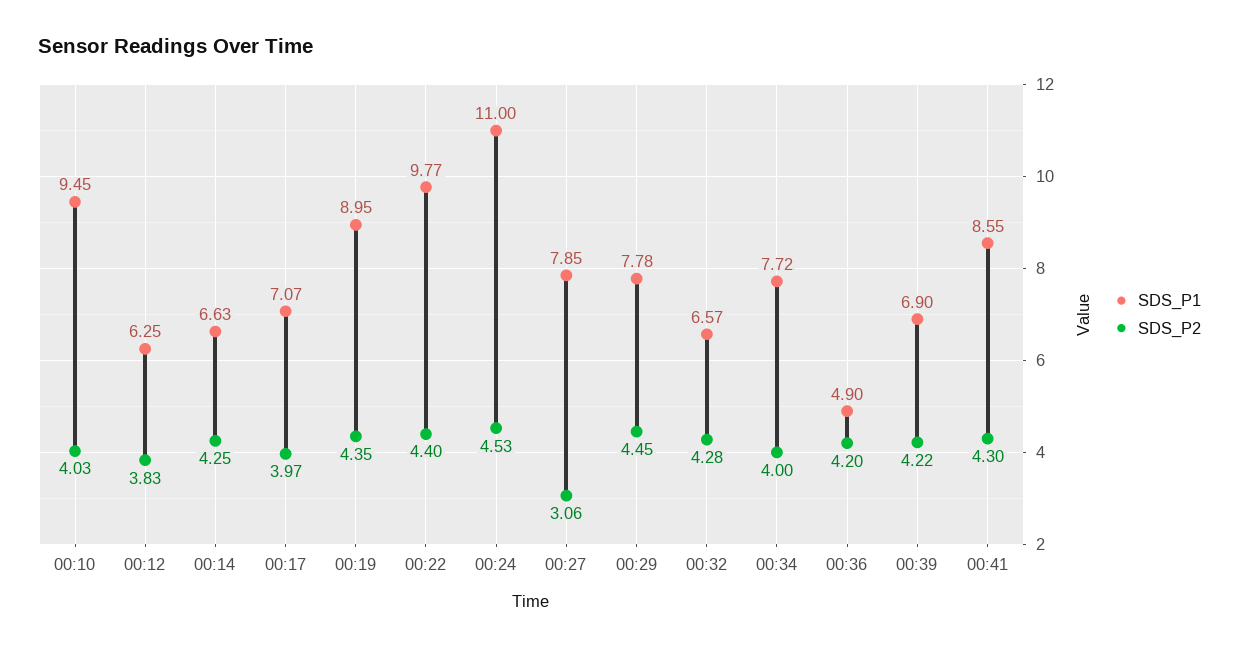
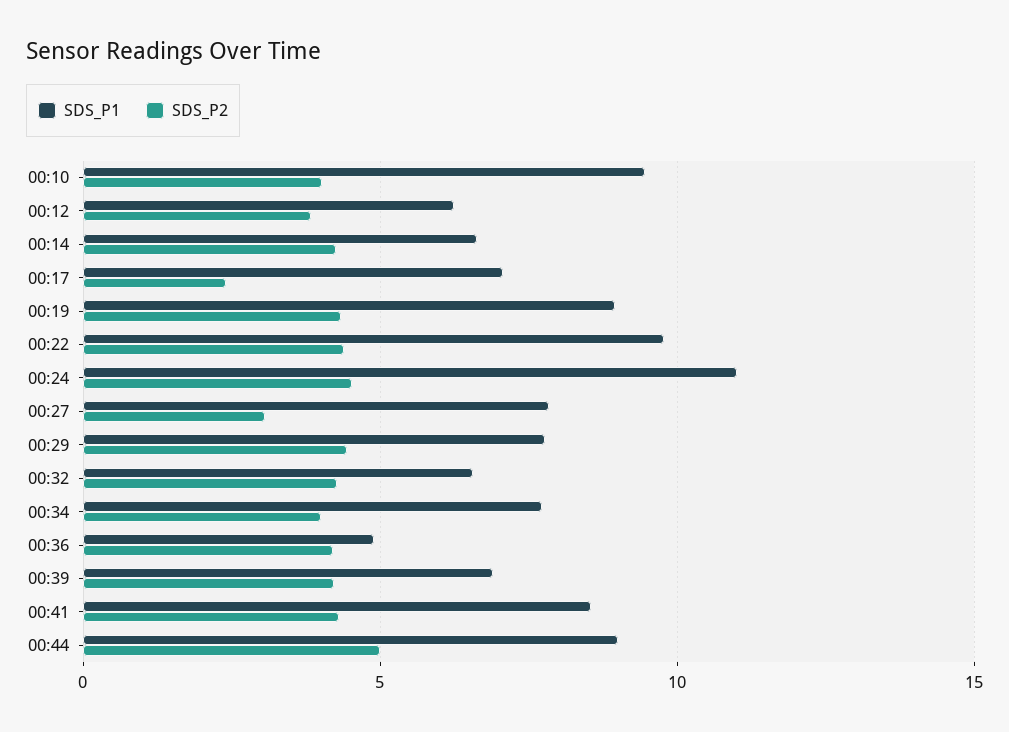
SDS_P2, 00:17: 3.97 -> 2.5
SDS_P1, 00:44: none -> 9
SDS_P2, 00:44: none -> 5

